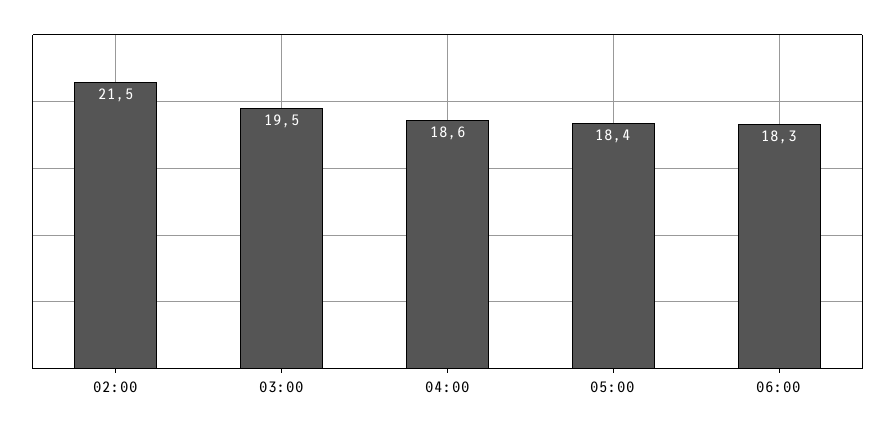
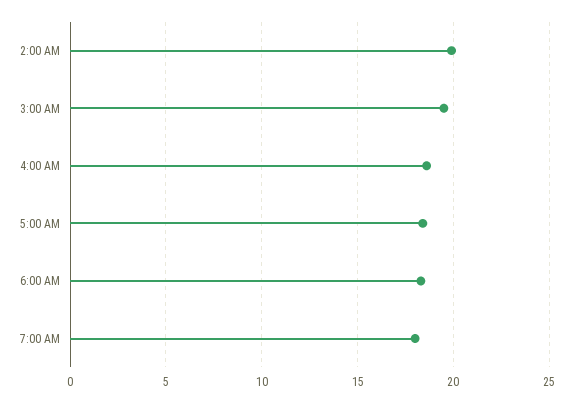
02:00: 21.5 -> 20
7:00 AM: none -> 18

